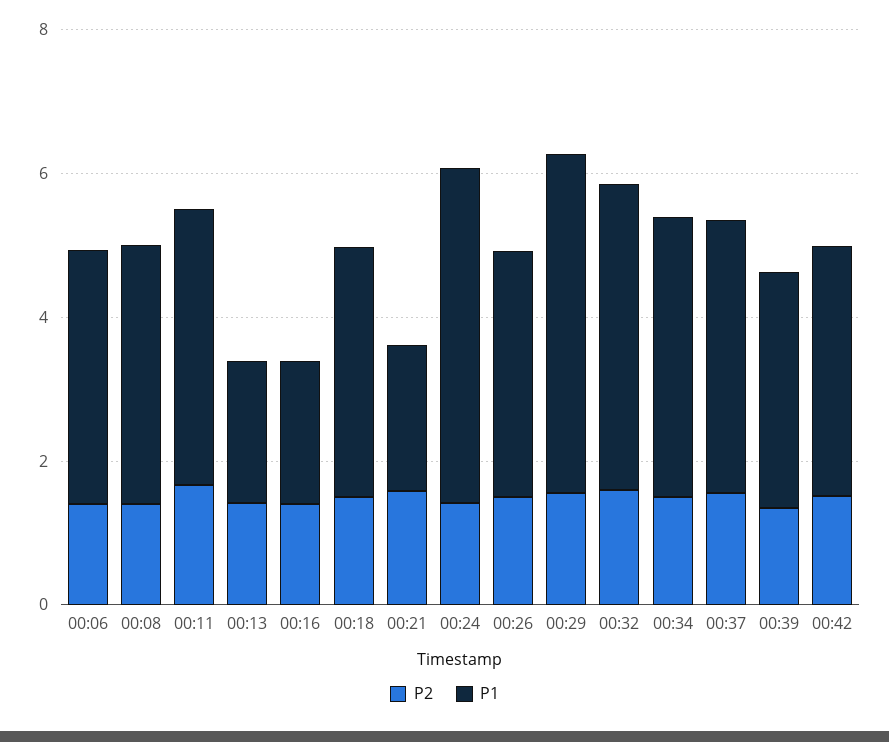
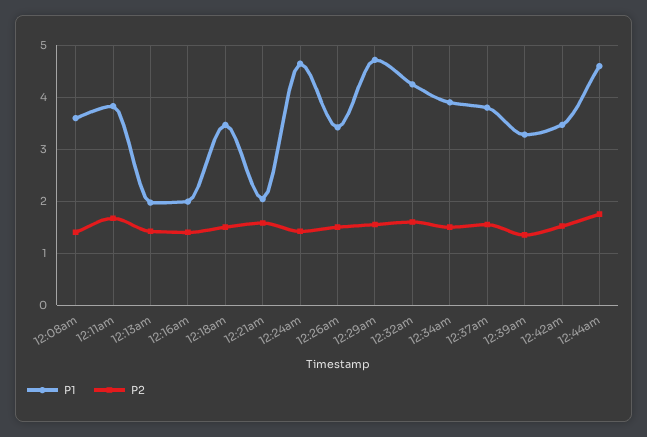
P2, 00:06: 1.5 -> none
P1, 00:06: 3.5 -> none
P1, 12:44am: none -> 4.6
P2, 12:44am: none -> 1.8

